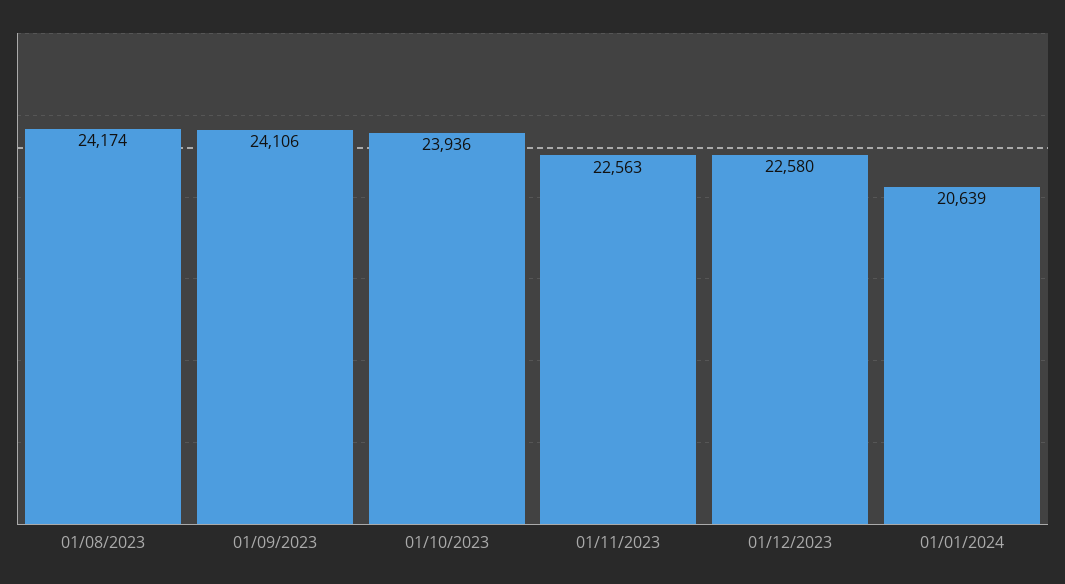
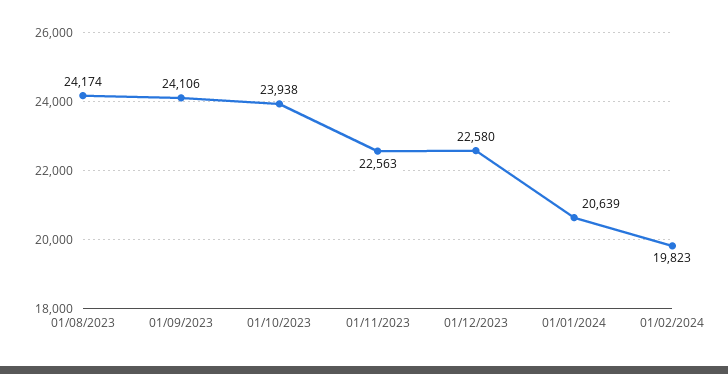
01/10/2023: 23936 -> 23938
01/02/2024: none -> 19823

